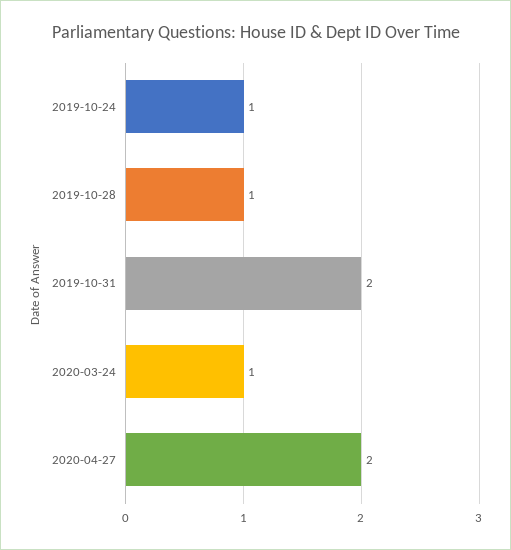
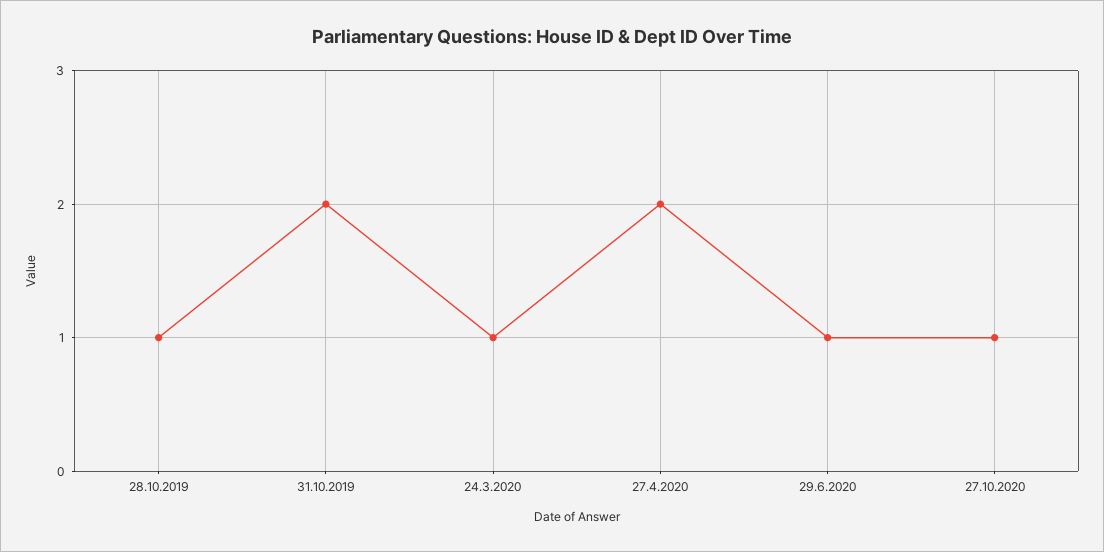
2019-10-24: 1 -> none
29.6.2020: none -> 1
27.10.2020: none -> 1

